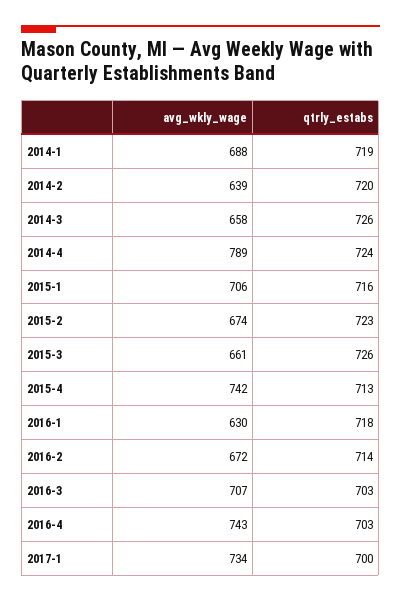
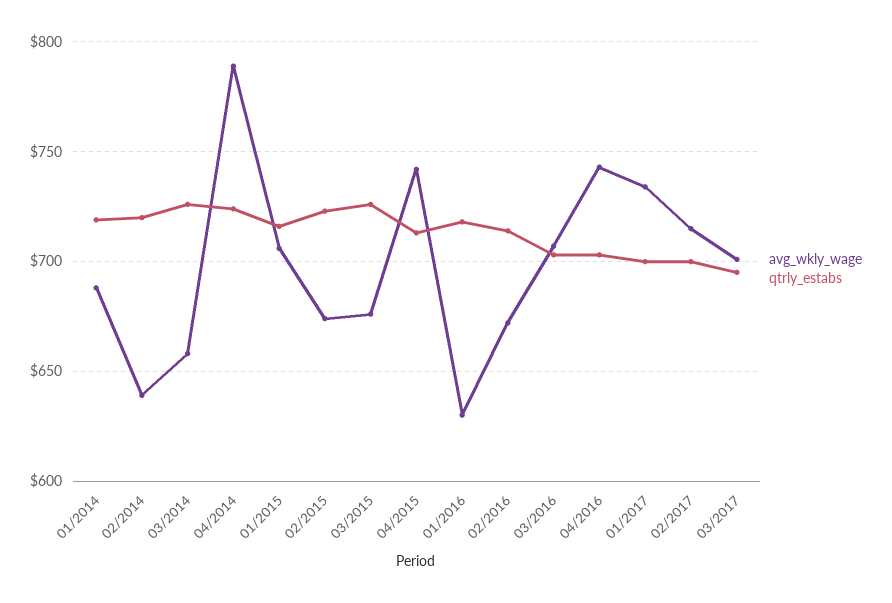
avg_wkly_wage, 2015-3: 661 -> 675
avg_wkly_wage, 02/2017: none -> 715
qtrly_estabs, 02/2017: none -> 700
avg_wkly_wage, 03/2017: none -> 700
qtrly_estabs, 03/2017: none -> 695

